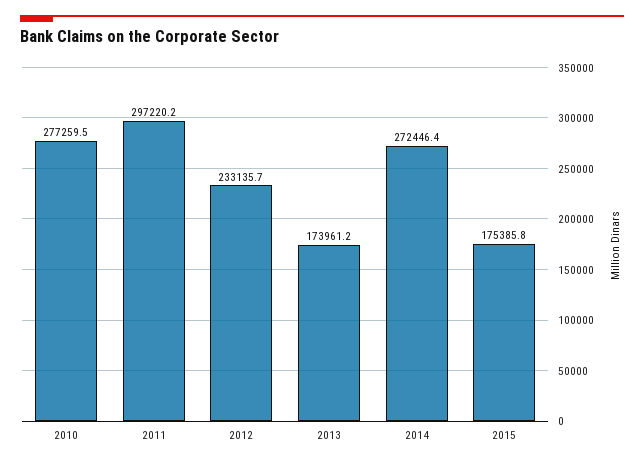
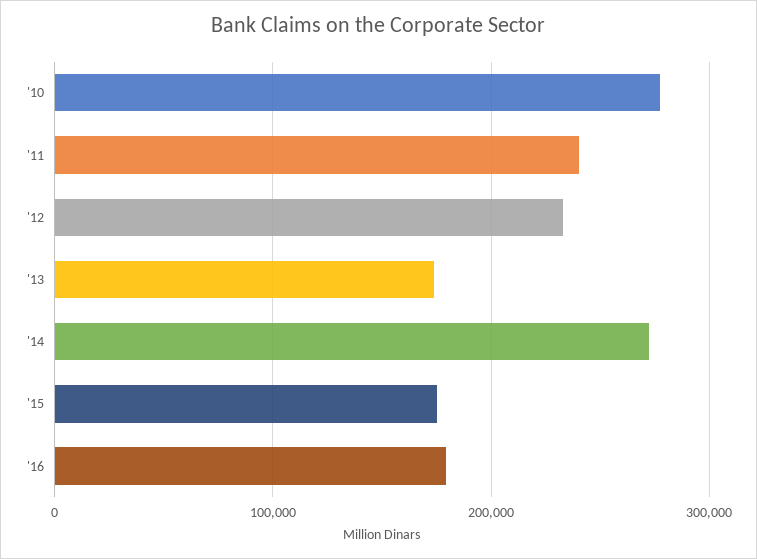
2011: 297220.2 -> 240000
'16: none -> 180000

